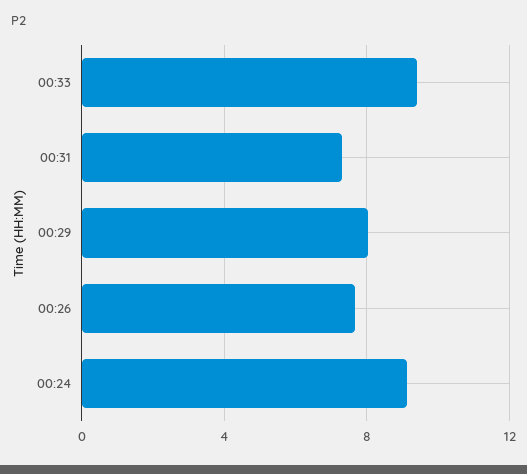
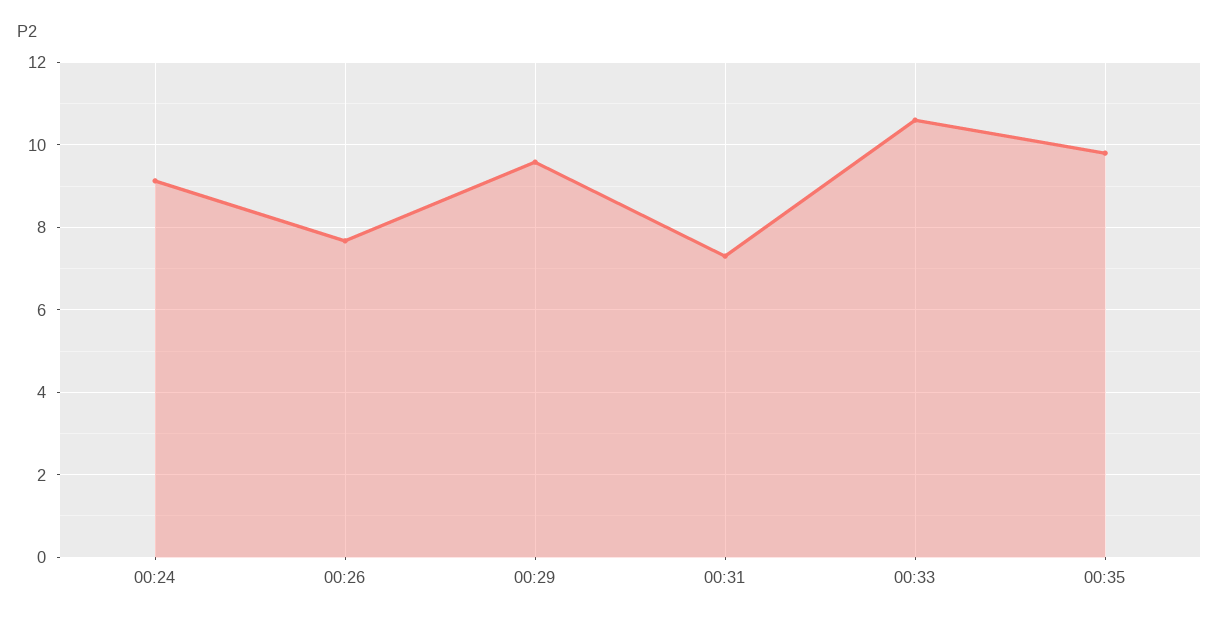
00:33: 9.5 -> 10.6
00:29: 8 -> 9.6
00:35: none -> 9.8

